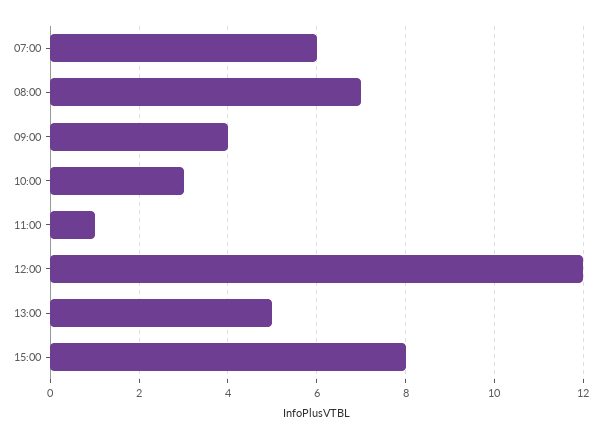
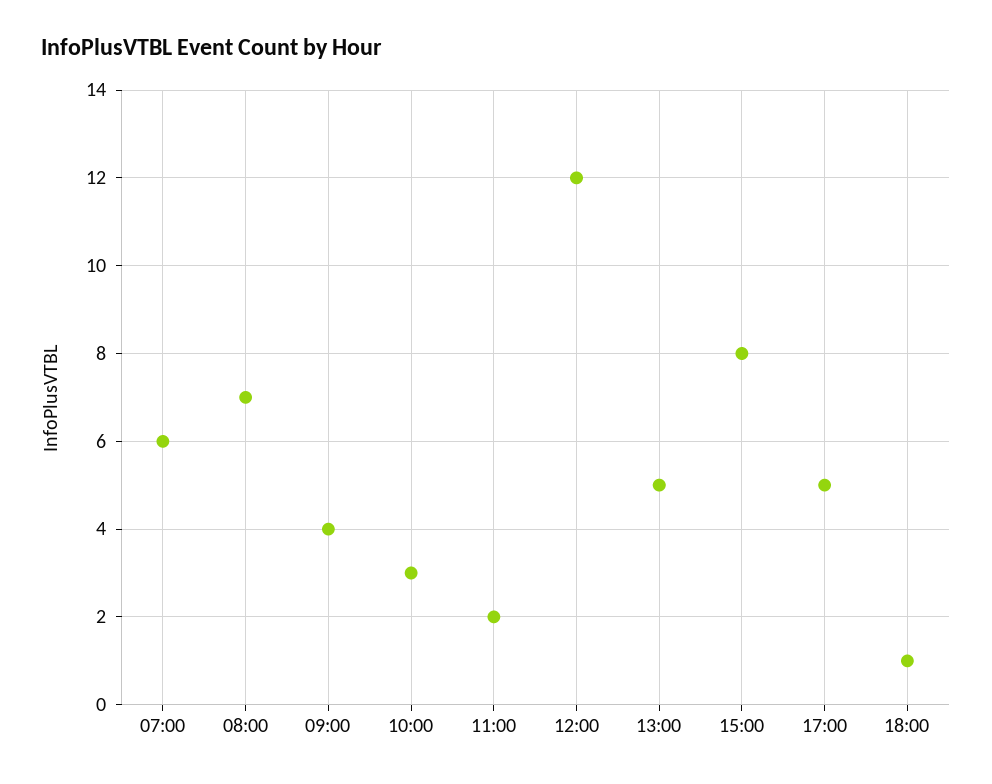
11:00: 1 -> 2
17:00: none -> 5
18:00: none -> 1

